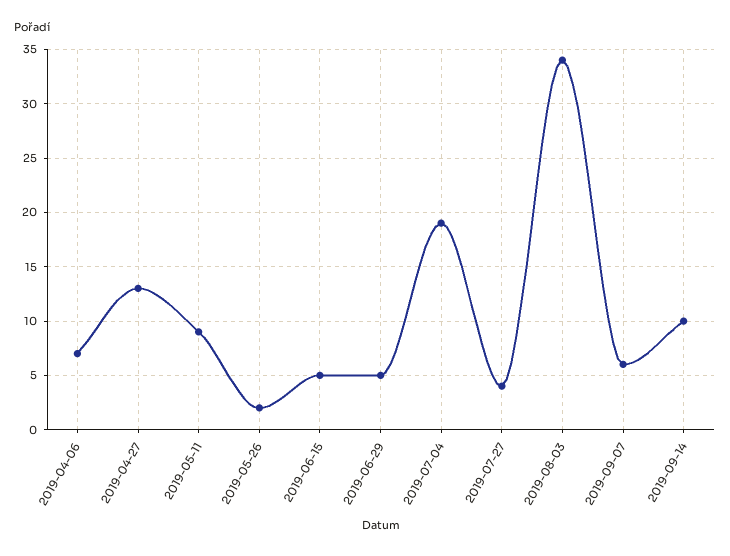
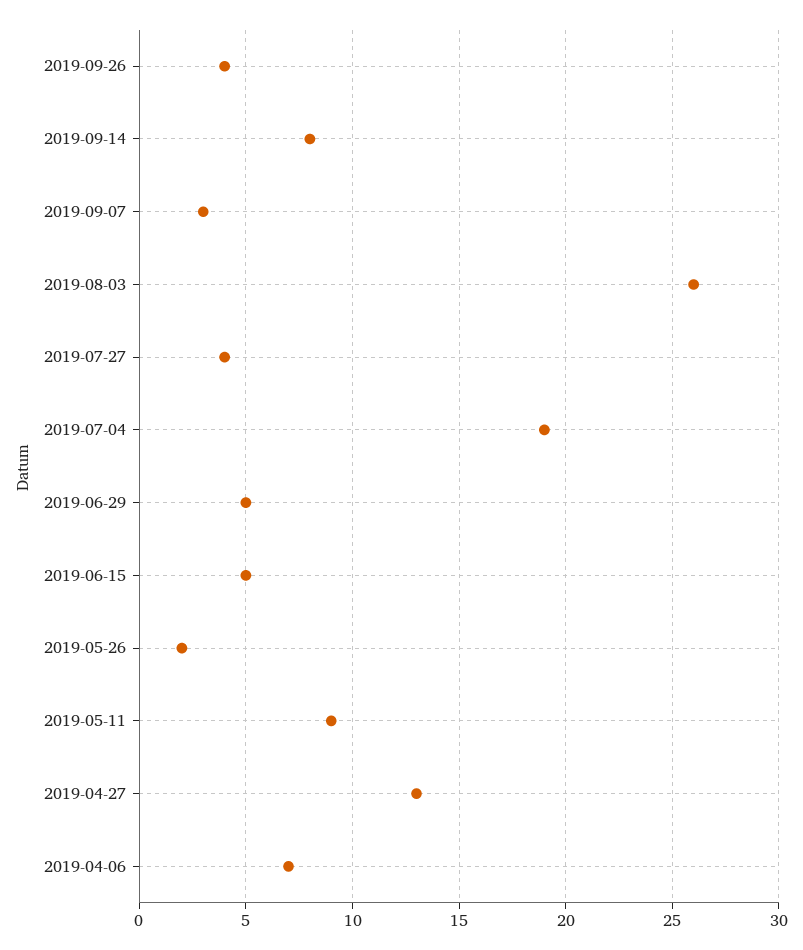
2019-08-03: 34 -> 26
2019-09-07: 6 -> 3
2019-09-14: 10 -> 8
2019-09-26: none -> 4

